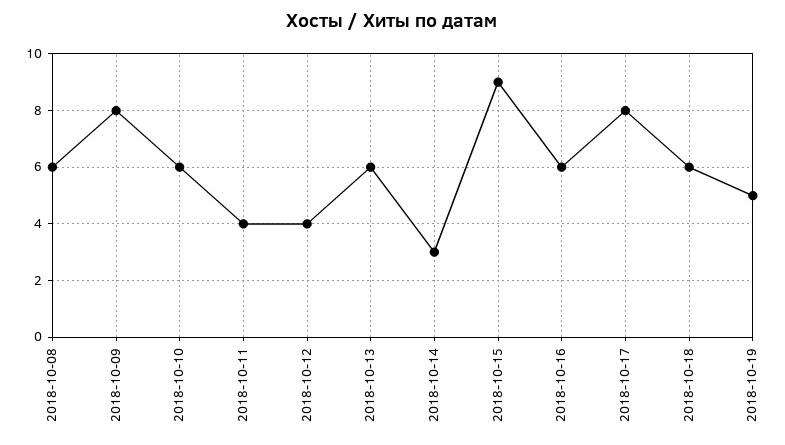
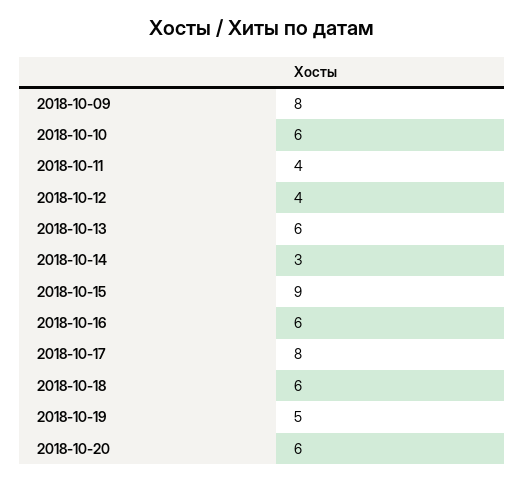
2018-10-08: 6 -> none
2018-10-20: none -> 6

